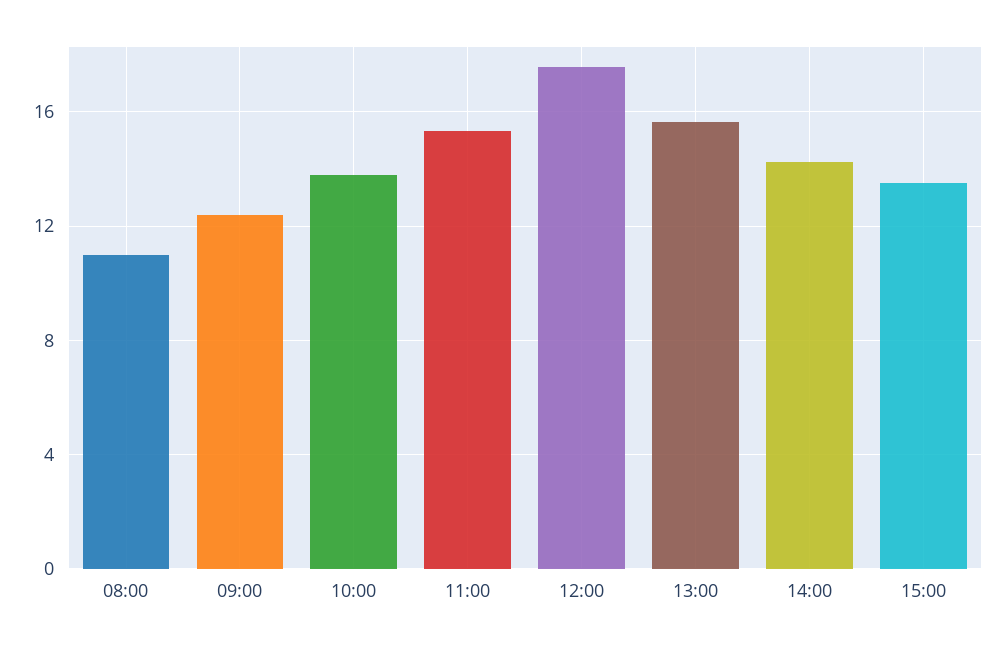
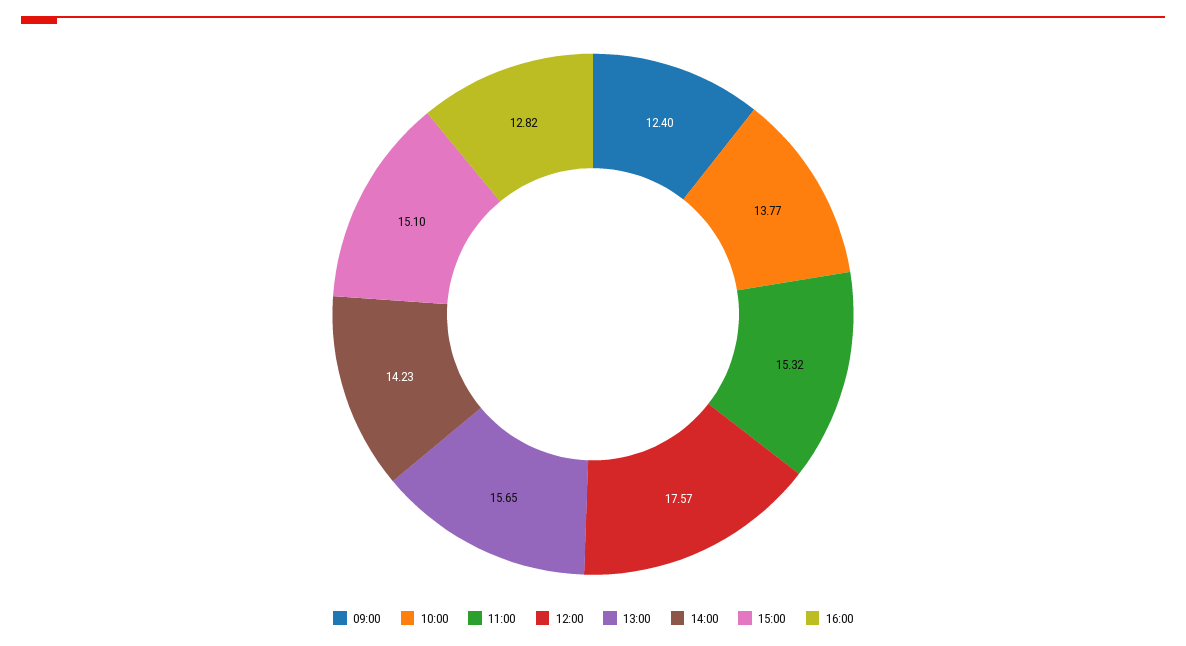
08:00: 11 -> none
15:00: 13.5 -> 15.1
16:00: none -> 12.82

